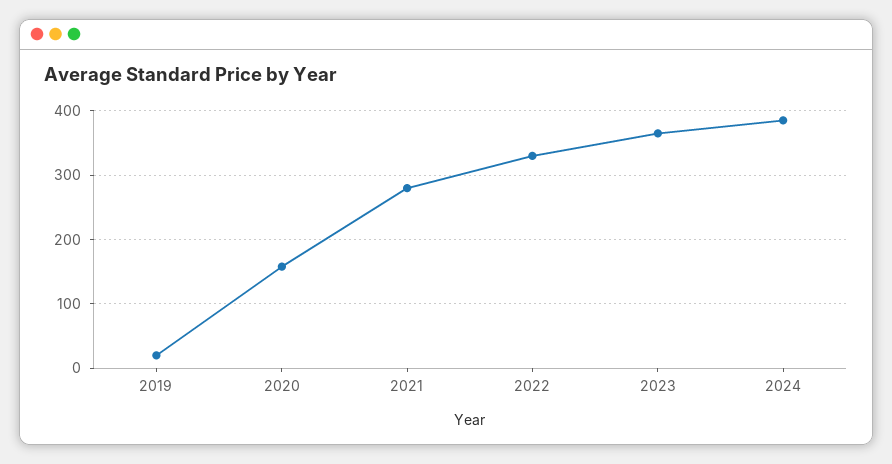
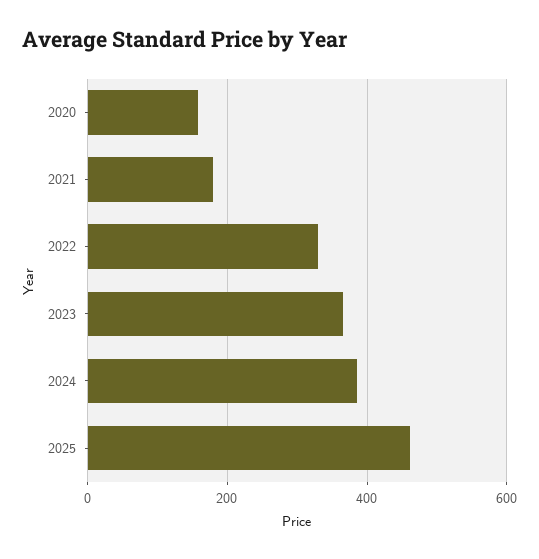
2019: 20 -> none
2021: 280 -> 180
2025: none -> 460

